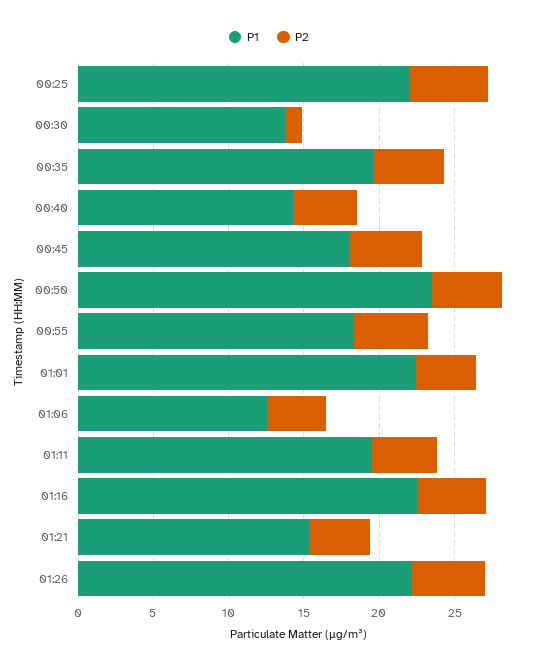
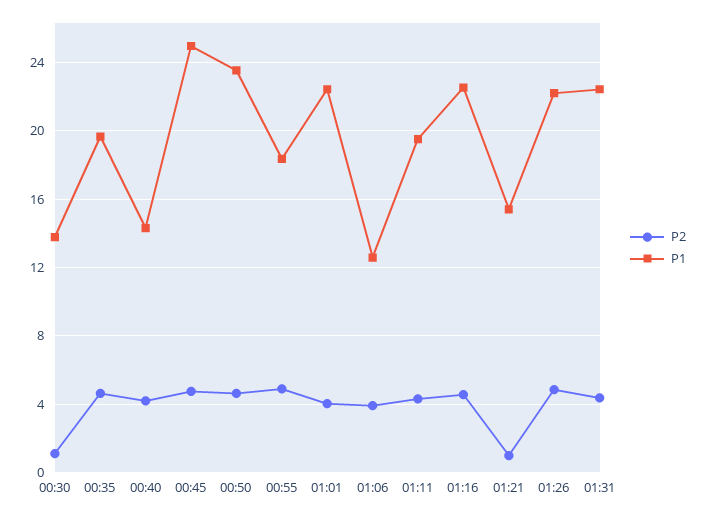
P1, 00:25: 22 -> none
P2, 00:25: 5 -> none
P1, 00:45: 18 -> 25
P2, 01:21: 4 -> 1
P2, 01:31: none -> 4.5
P1, 01:31: none -> 22.5

